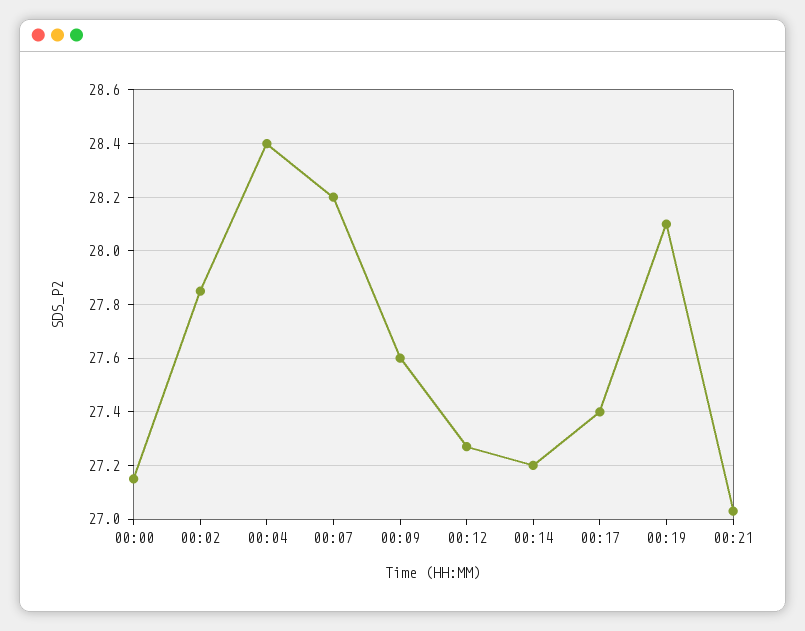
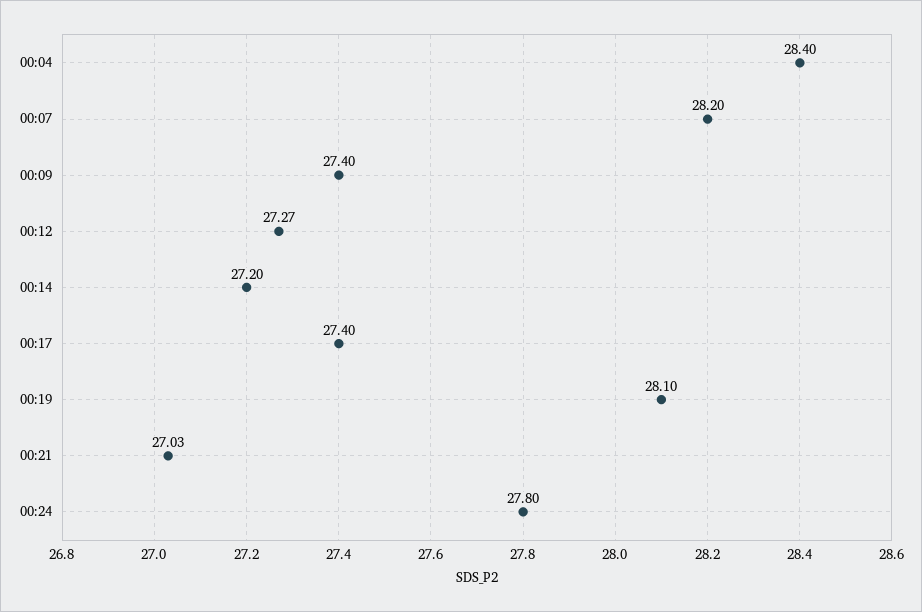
00:00: 27.15 -> none
00:02: 27.85 -> none
00:09: 27.6 -> 27.4
00:24: none -> 27.8

